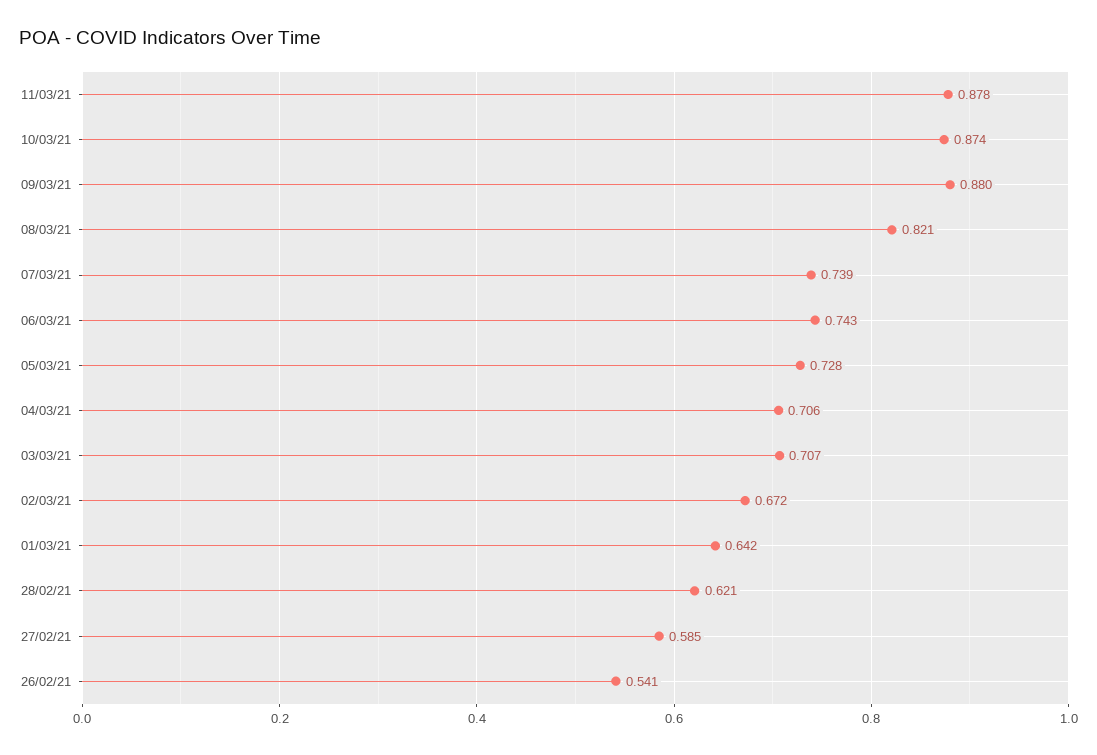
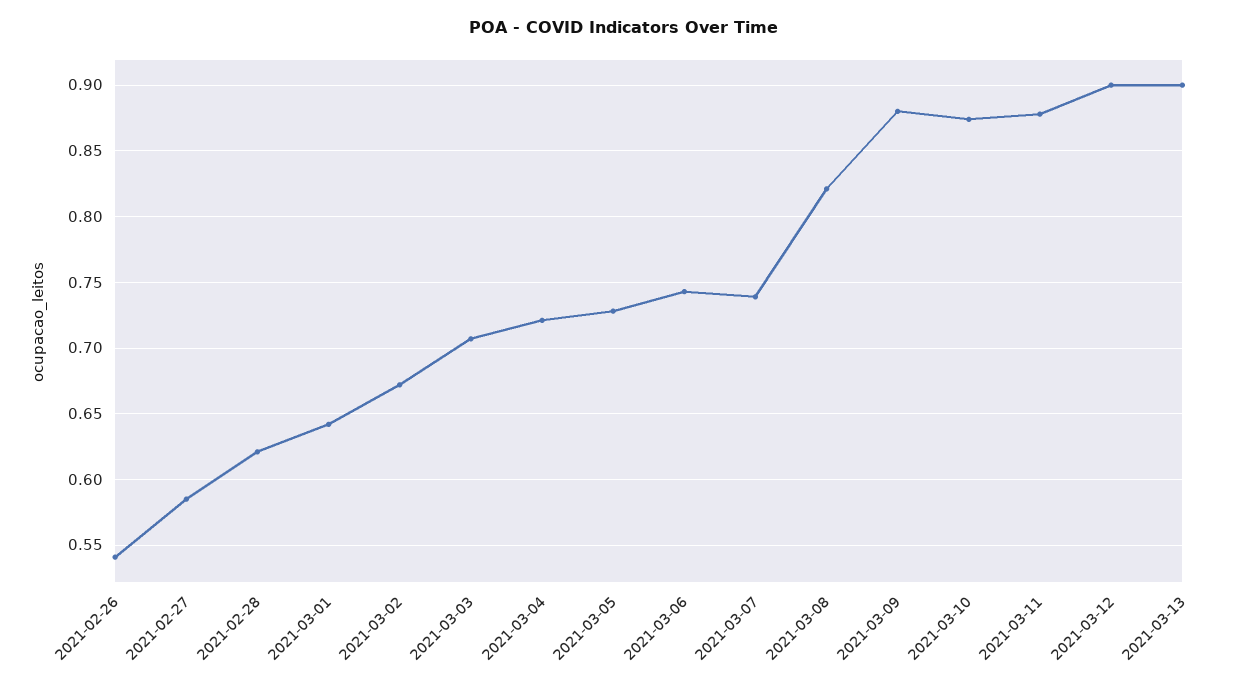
04/03/21: 0.706 -> 0.72
2021-03-12: none -> 0.9
2021-03-13: none -> 0.9

